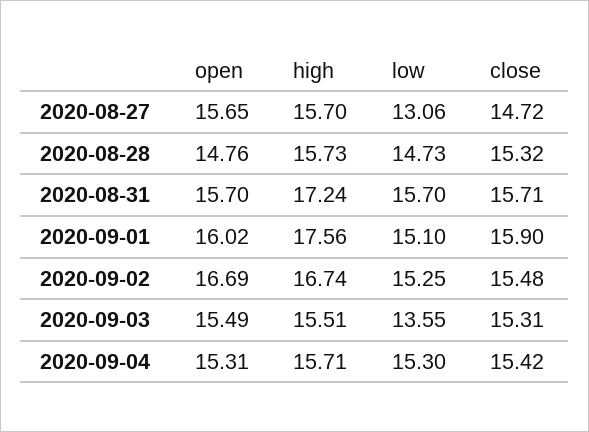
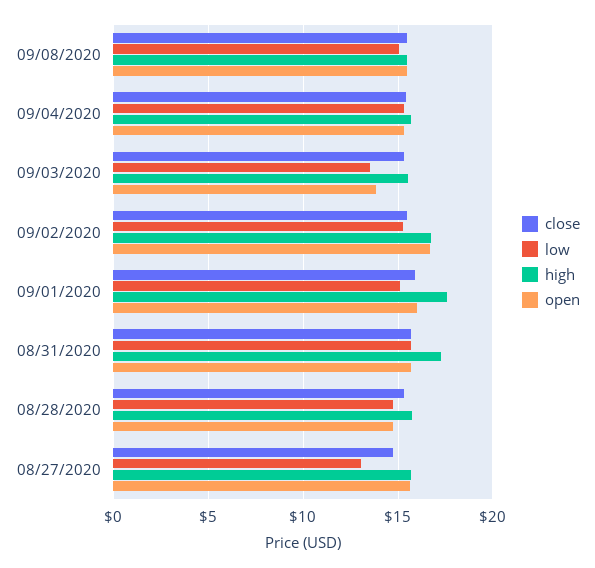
open, 2020-09-03: 15.49 -> 14
close, 09/08/2020: none -> 15.5
low, 09/08/2020: none -> 15
high, 09/08/2020: none -> 15.5
open, 09/08/2020: none -> 15.5

